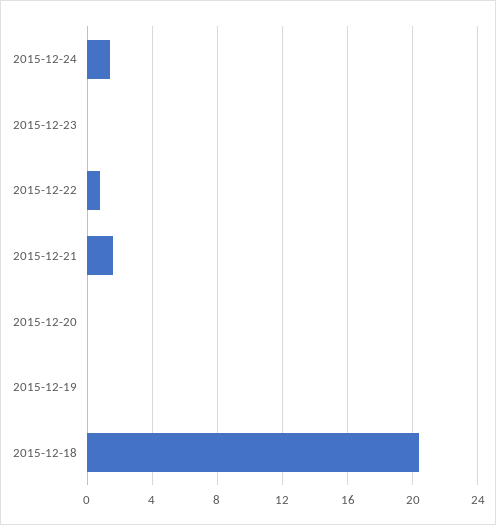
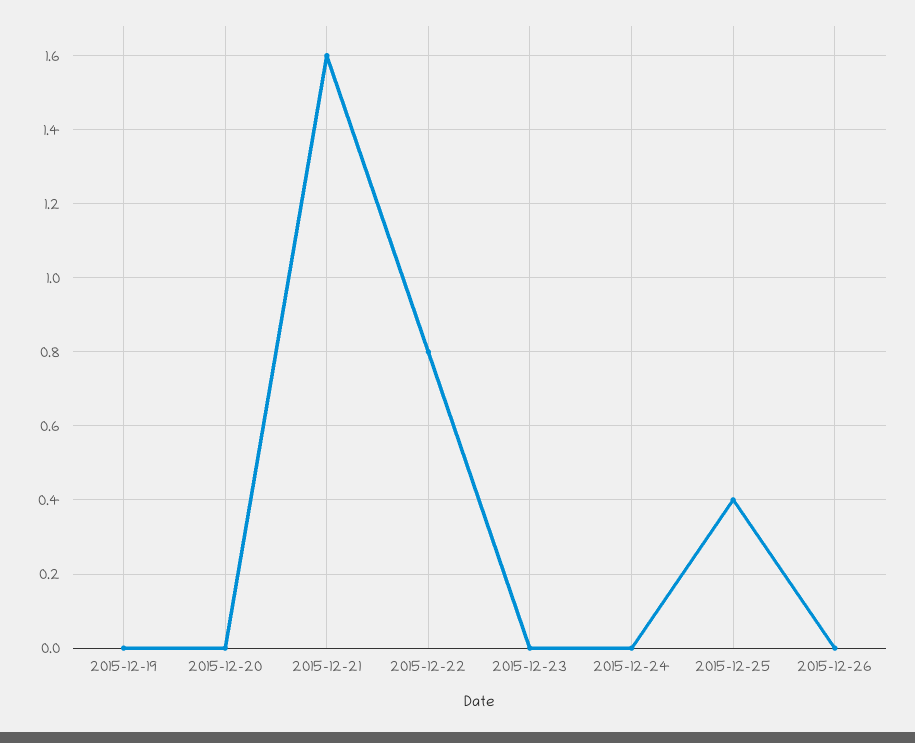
2015-12-24: 1.5 -> 0
2015-12-18: 20.5 -> none
2015-12-25: none -> 0.4
2015-12-26: none -> 0

